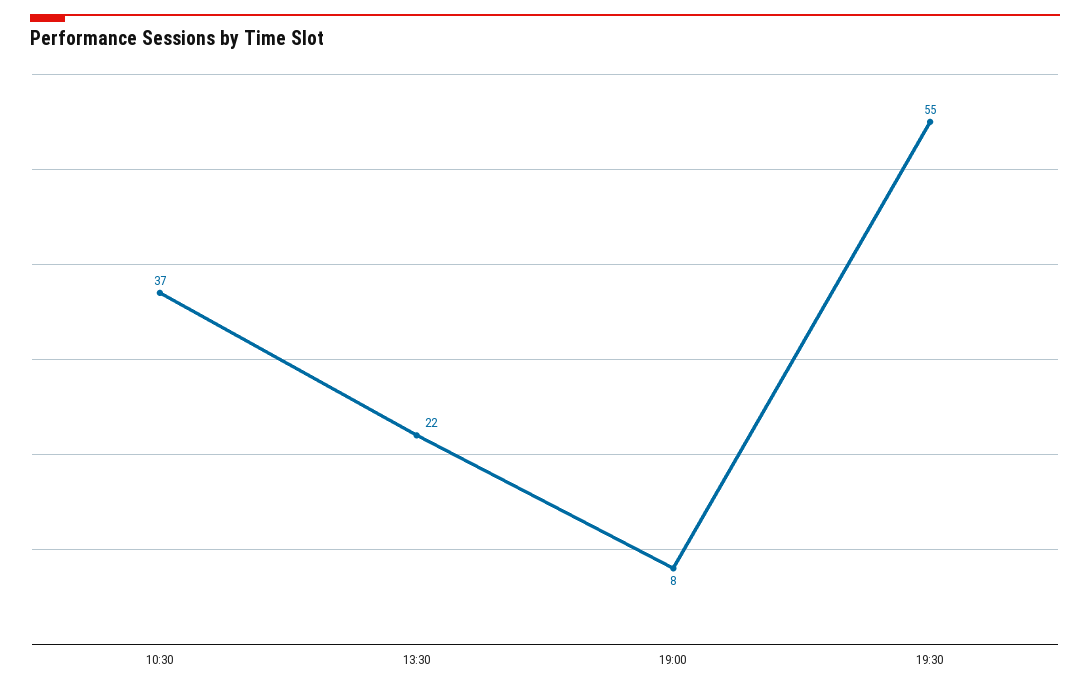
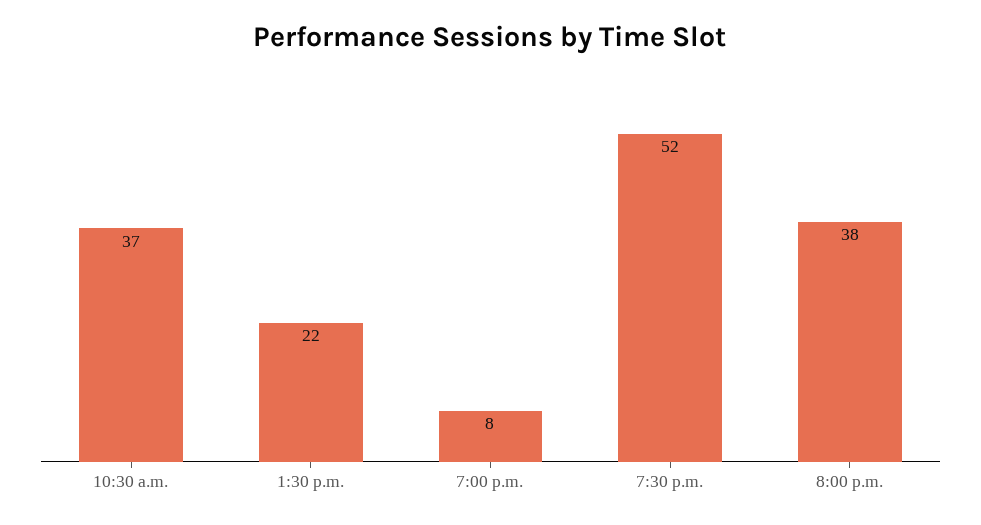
19:30: 55 -> 52
8:00 p.m.: none -> 38

